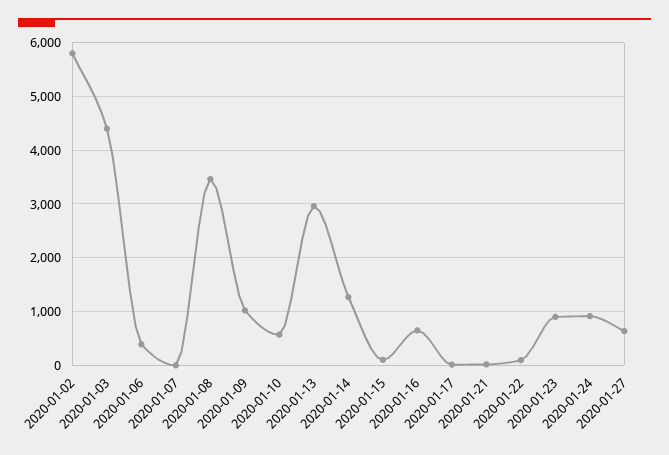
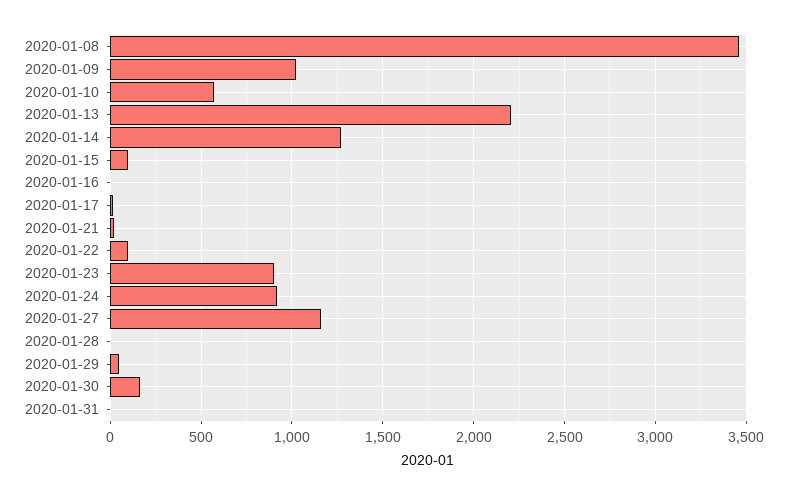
2020-01-02: 5800 -> none
2020-01-03: 4400 -> none
2020-01-06: 400 -> none
2020-01-07: 0 -> none
2020-01-13: 3000 -> 2200
2020-01-16: 600 -> 0
2020-01-27: 600 -> 1150
2020-01-28: none -> 0
2020-01-29: none -> 50
2020-01-30: none -> 150
2020-01-31: none -> 0

